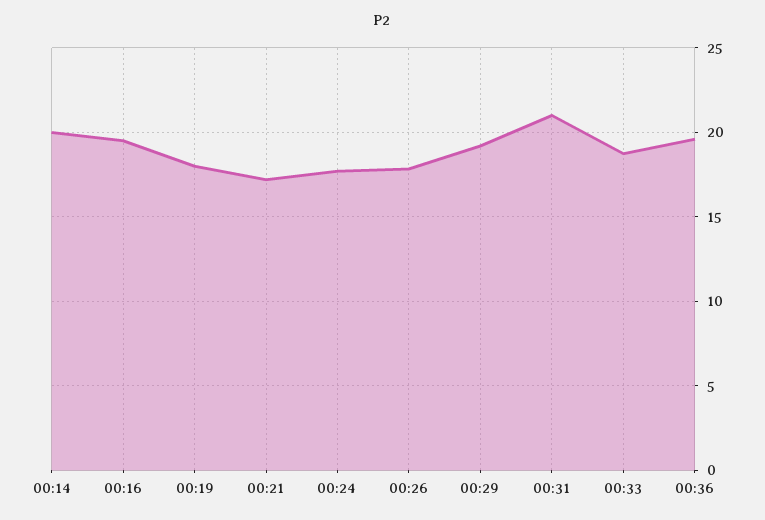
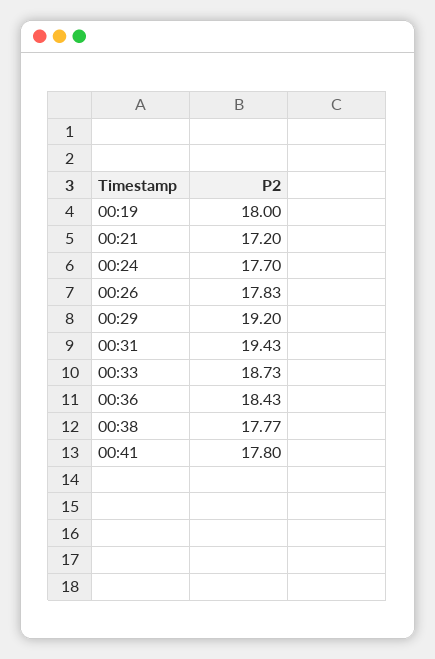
00:14: 20 -> none
00:16: 19.5 -> none
00:31: 21 -> 19.43
00:36: 19.5 -> 18.43
00:38: none -> 17.77
00:41: none -> 17.8

